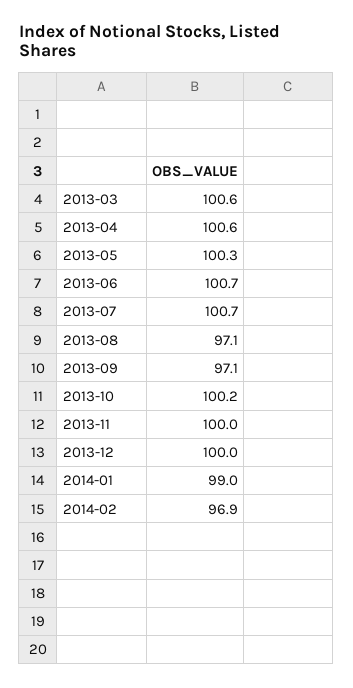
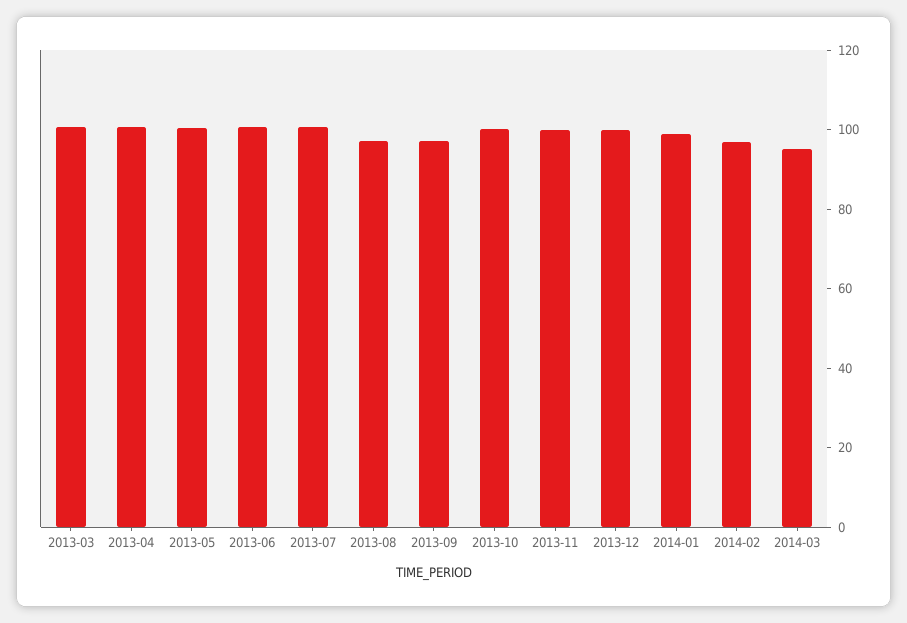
2014-03: none -> 95

